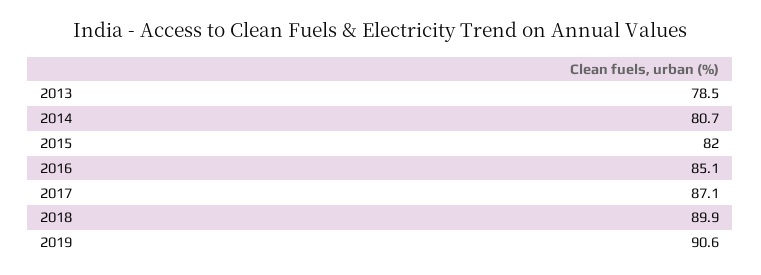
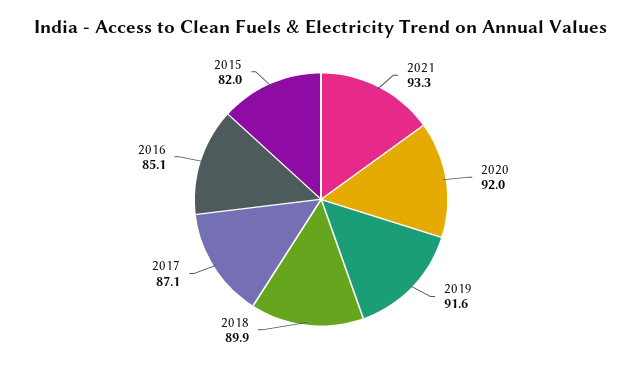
2013: 78.5 -> none
2014: 80.7 -> none
2019: 90.6 -> 91.6
2021: none -> 93.3
2020: none -> 92

